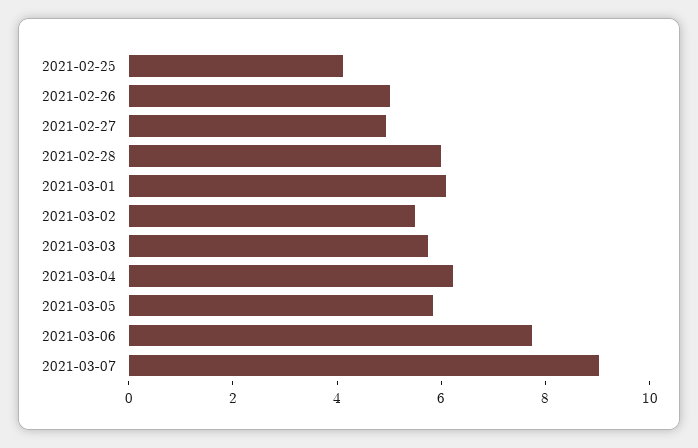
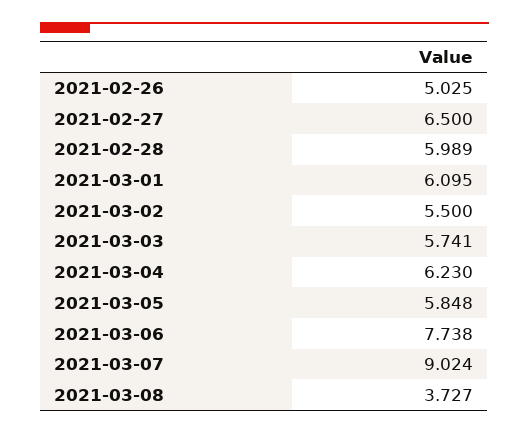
2021-02-25: 4 -> none
2021-02-27: 5 -> 6.5
2021-03-08: none -> 3.727

